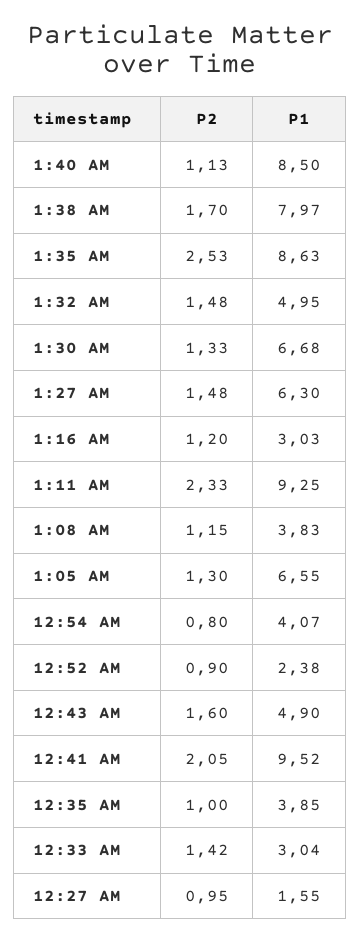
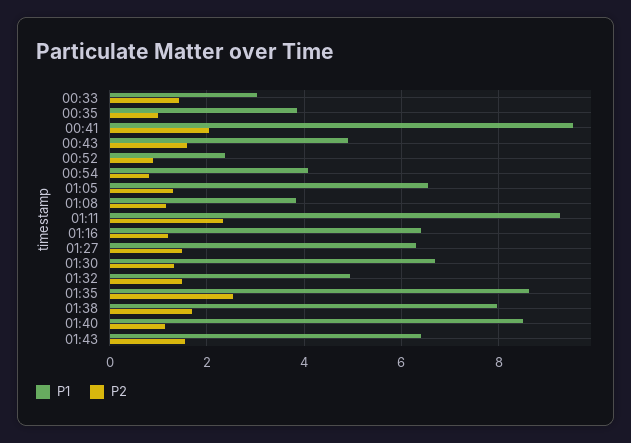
P1, 1:16 AM: 3.03 -> 6.4
P2, 12:27 AM: 0.95 -> none
P1, 12:27 AM: 1.55 -> none
P1, 01:43: none -> 6.4
P2, 01:43: none -> 1.6

